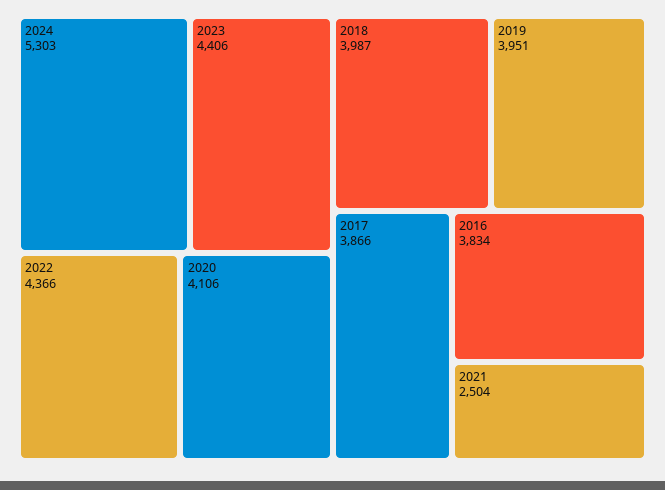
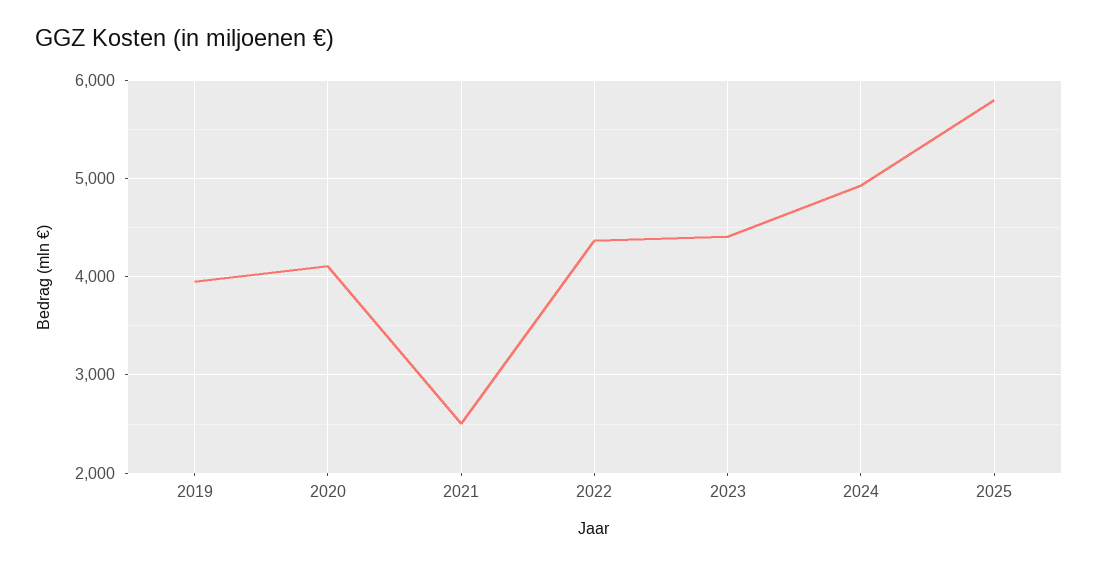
2024: 5303 -> 4900
2018: 3987 -> none
2017: 3866 -> none
2016: 3834 -> none
2025: none -> 5800

